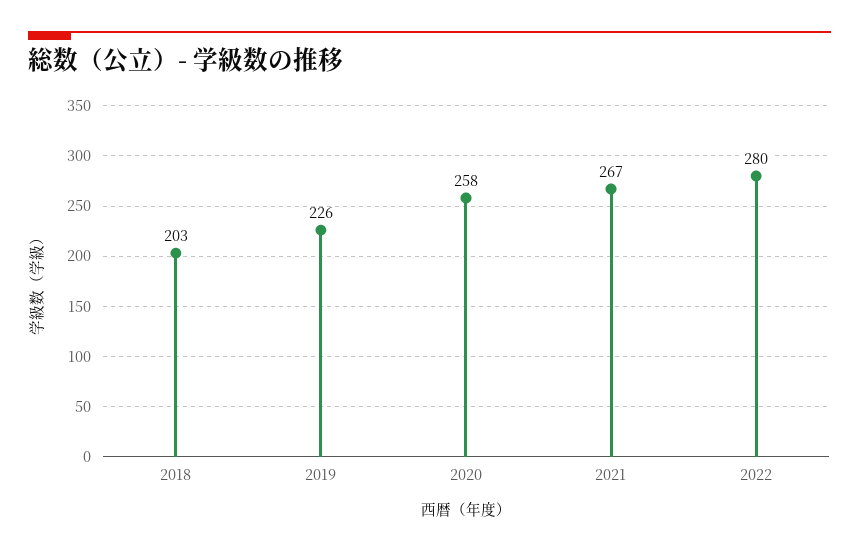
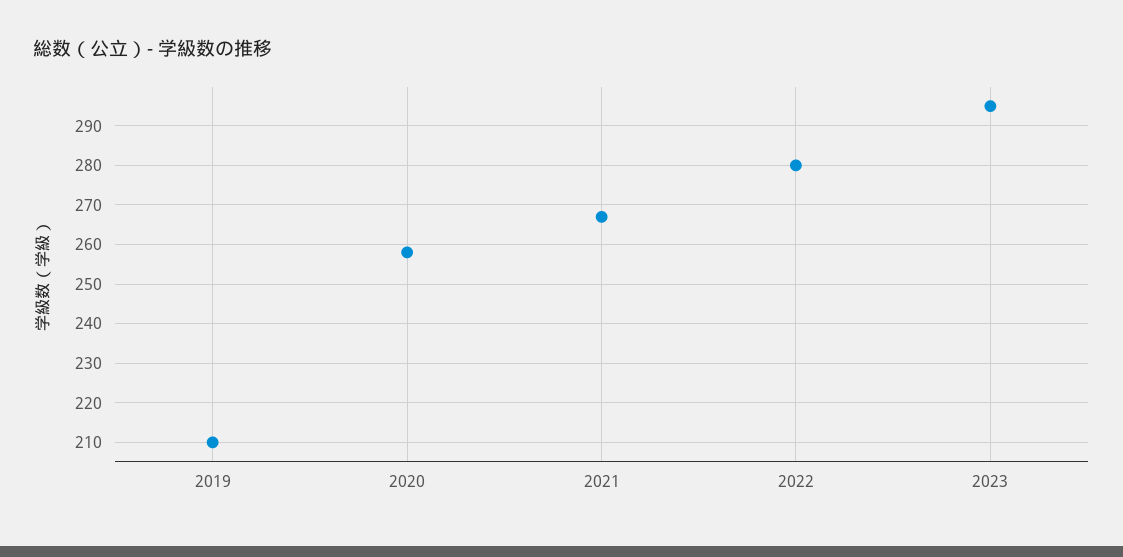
2018: 203 -> none
2019: 226 -> 210
2023: none -> 295

